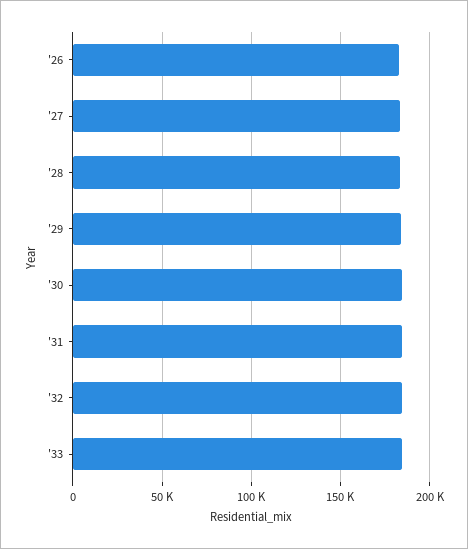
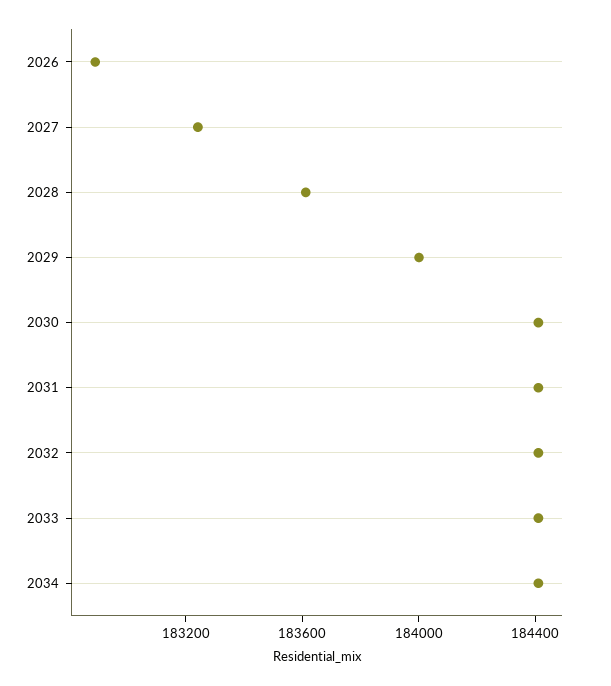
2034: none -> 184400

